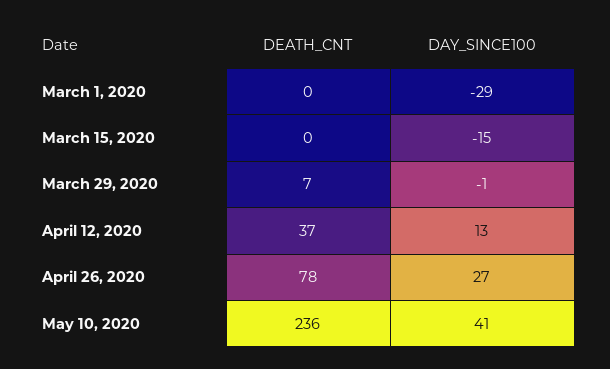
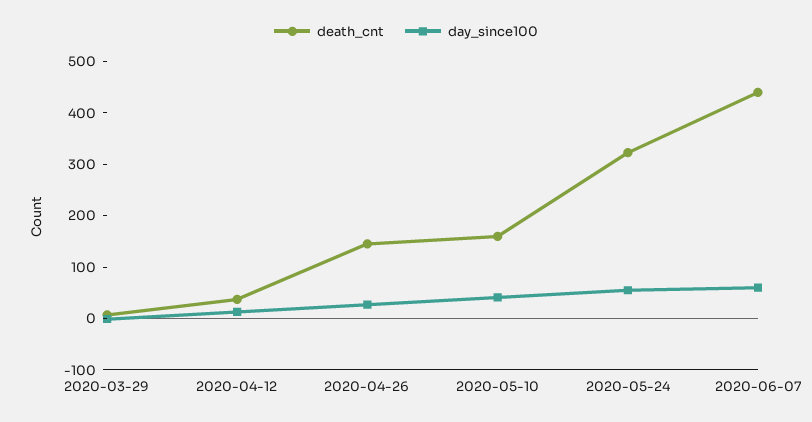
DEATH_CNT, March 1, 2020: 0 -> none
DAY_SINCE100, March 1, 2020: -29 -> none
DEATH_CNT, March 15, 2020: 0 -> none
DAY_SINCE100, March 15, 2020: -15 -> none
DEATH_CNT, April 26, 2020: 78 -> 140
DEATH_CNT, May 10, 2020: 236 -> 160
DEATH_CNT, 2020-05-24: none -> 320
DAY_SINCE100, 2020-05-24: none -> 60
DEATH_CNT, 2020-06-07: none -> 440
DAY_SINCE100, 2020-06-07: none -> 60

